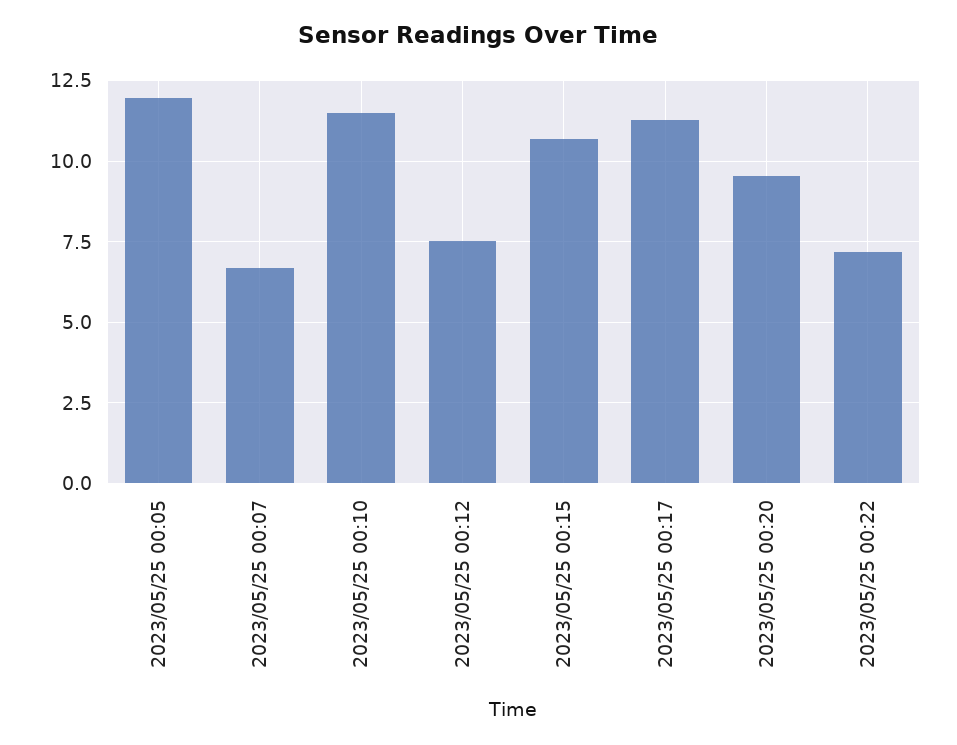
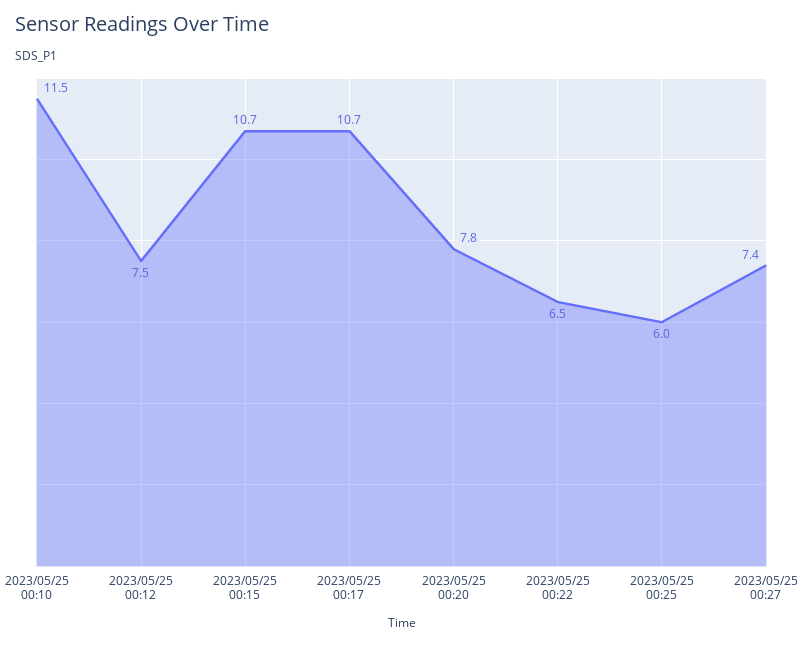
2023/05/25 00:05: 12 -> none
2023/05/25 00:07: 6.75 -> none
2023/05/25 00:17: 11.25 -> 10.7
2023/05/25 00:20: 9.5 -> 7.8
2023/05/25 00:22: 7.25 -> 6.5
2023/05/25 00:25: none -> 6
2023/05/25 00:27: none -> 7.4

